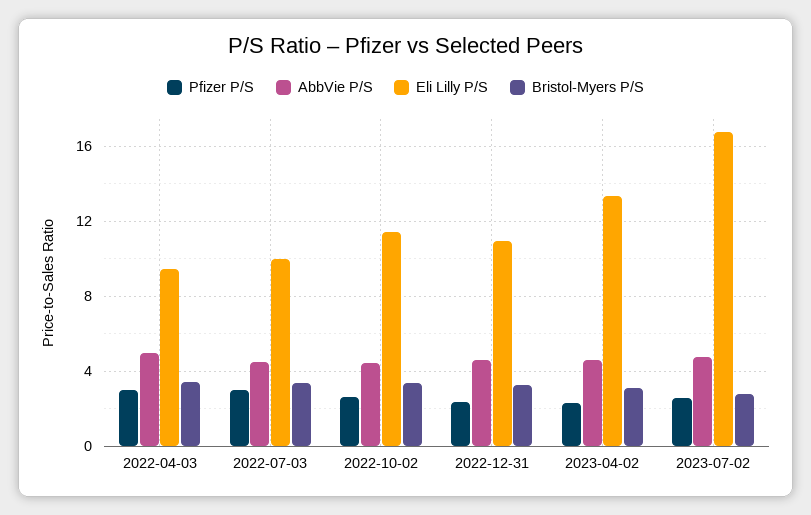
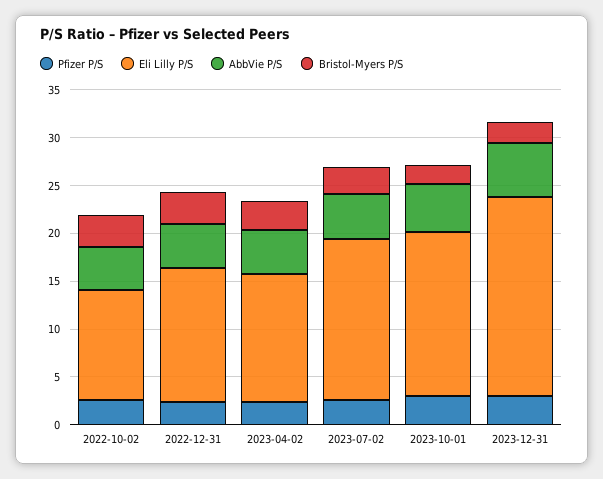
Pfizer P/S, 2022-04-03: 3 -> none
AbbVie P/S, 2022-04-03: 5 -> none
Eli Lilly P/S, 2022-04-03: 9.5 -> none
Bristol-Myers P/S, 2022-04-03: 3.5 -> none
Pfizer P/S, 2022-07-03: 3 -> none
AbbVie P/S, 2022-07-03: 4.5 -> none
Eli Lilly P/S, 2022-07-03: 10 -> none
Bristol-Myers P/S, 2022-07-03: 3.5 -> none
Eli Lilly P/S, 2022-12-31: 11 -> 14
Pfizer P/S, 2023-10-01: none -> 3
Eli Lilly P/S, 2023-10-01: none -> 17
AbbVie P/S, 2023-10-01: none -> 5
Bristol-Myers P/S, 2023-10-01: none -> 2
Pfizer P/S, 2023-12-31: none -> 3
Eli Lilly P/S, 2023-12-31: none -> 21
AbbVie P/S, 2023-12-31: none -> 6
Bristol-Myers P/S, 2023-12-31: none -> 2

